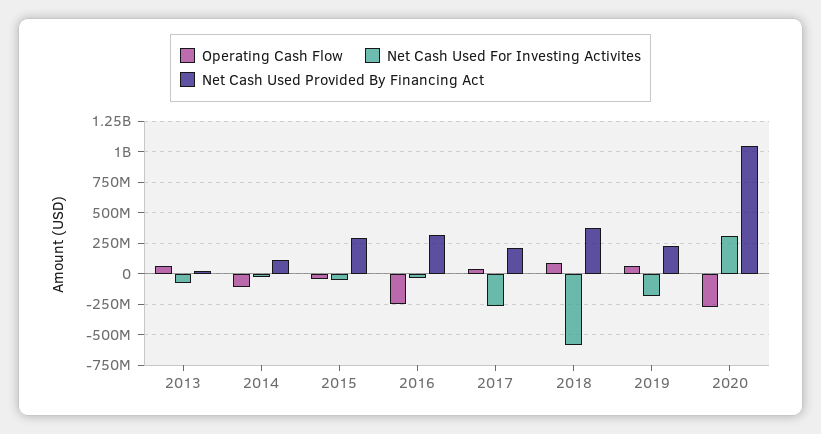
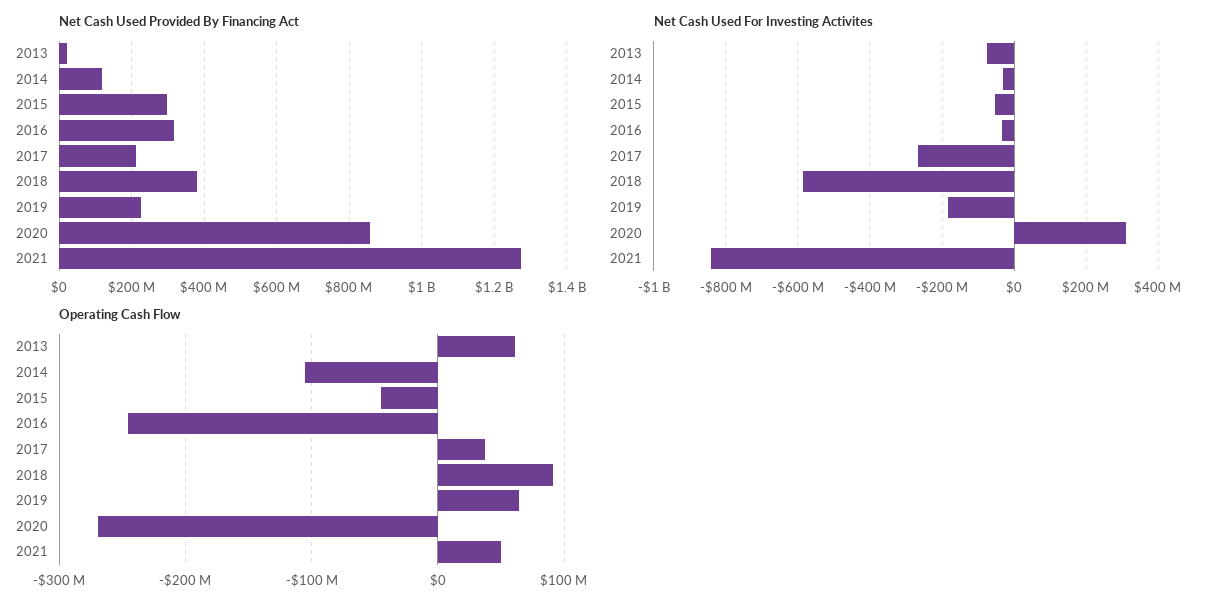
Net Cash Used Provided By Financing Act, 2020: 1050000000 -> 860000000
Net Cash Used Provided By Financing Act, 2021: none -> 1280000000
Net Cash Used For Investing Activites, 2021: none -> -840000000
Operating Cash Flow, 2021: none -> 50000000

